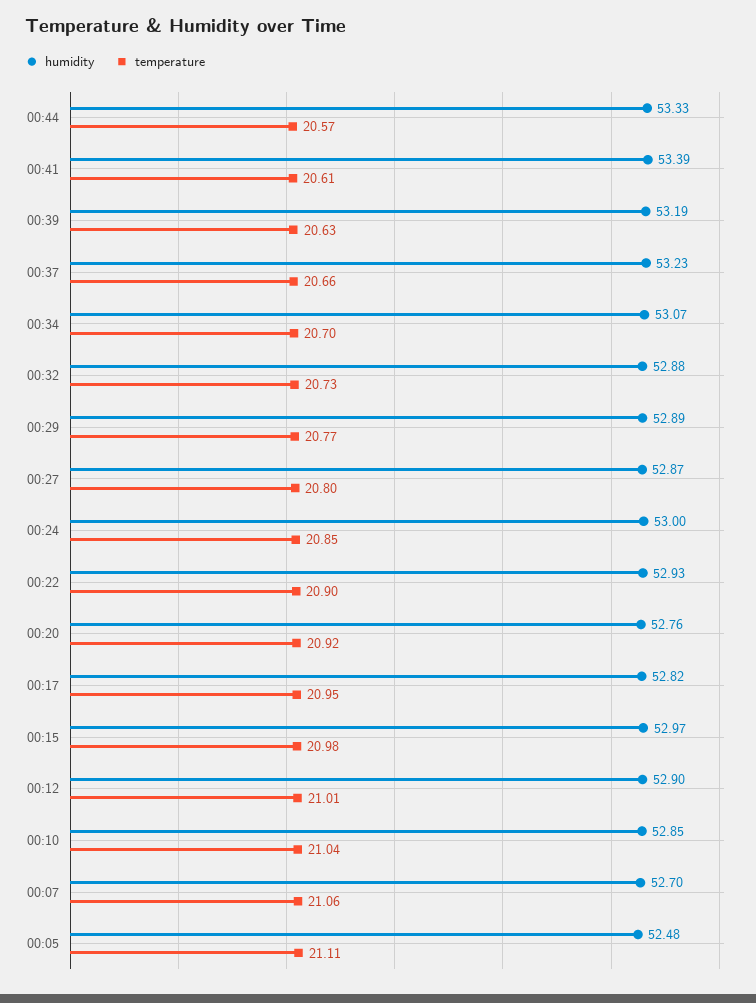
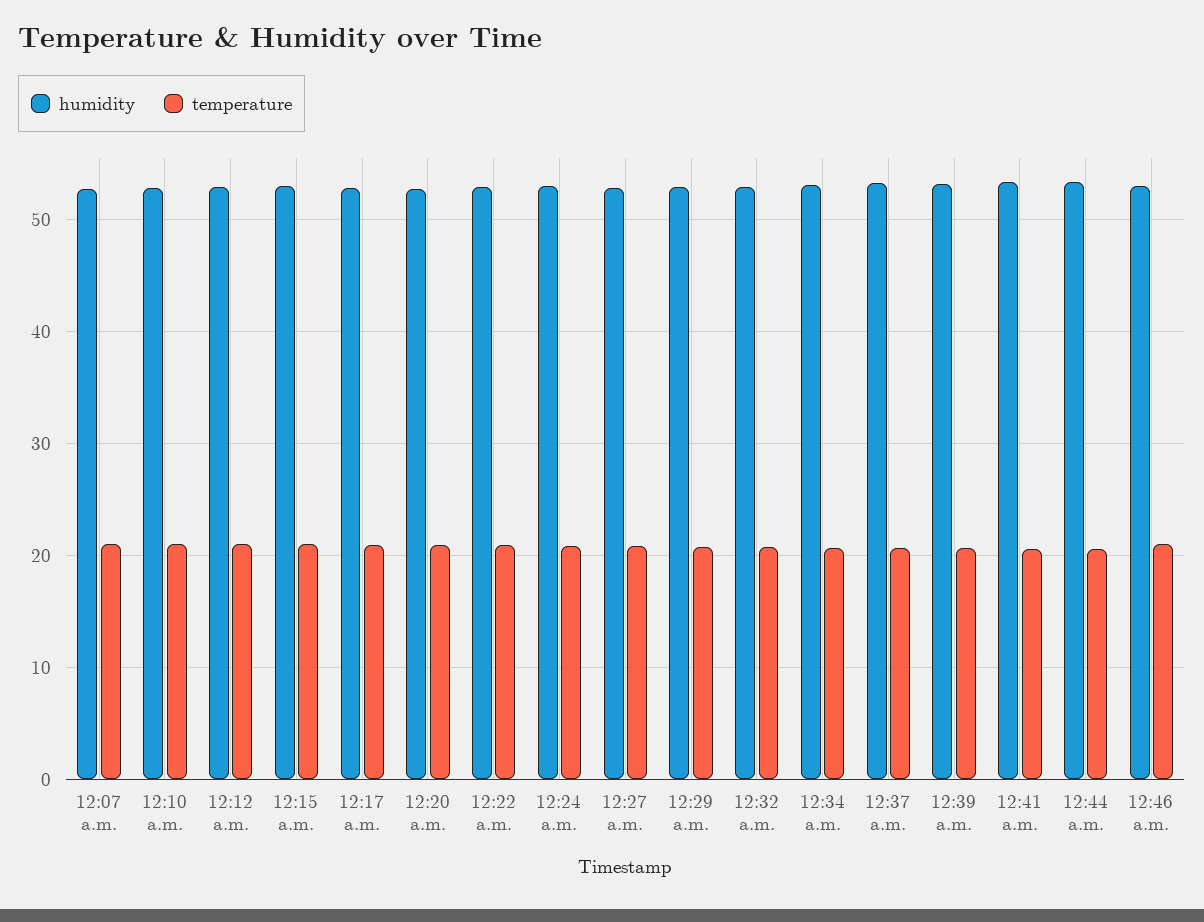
humidity, 00:05: 52.48 -> none
temperature, 00:05: 21.11 -> none
humidity, 12:46 a.m.: none -> 53
temperature, 12:46 a.m.: none -> 21

